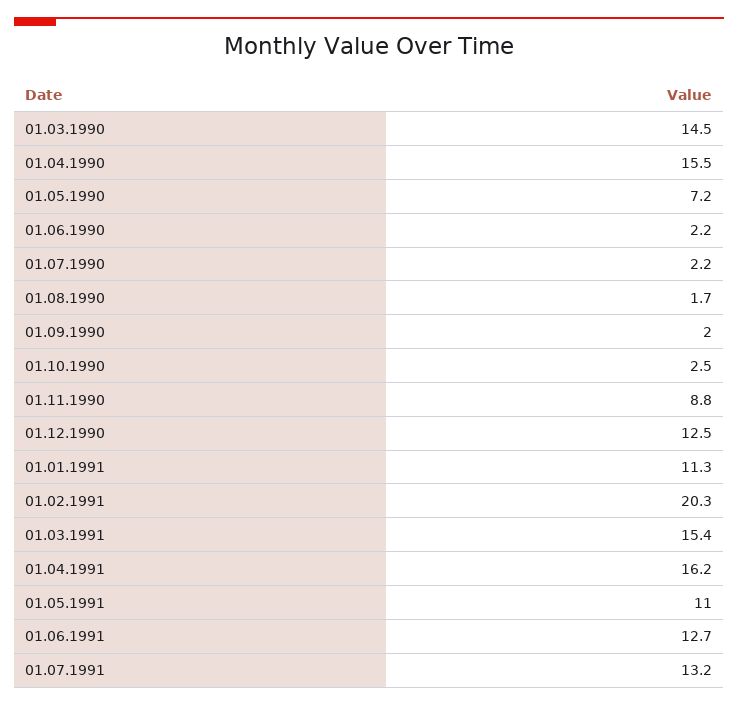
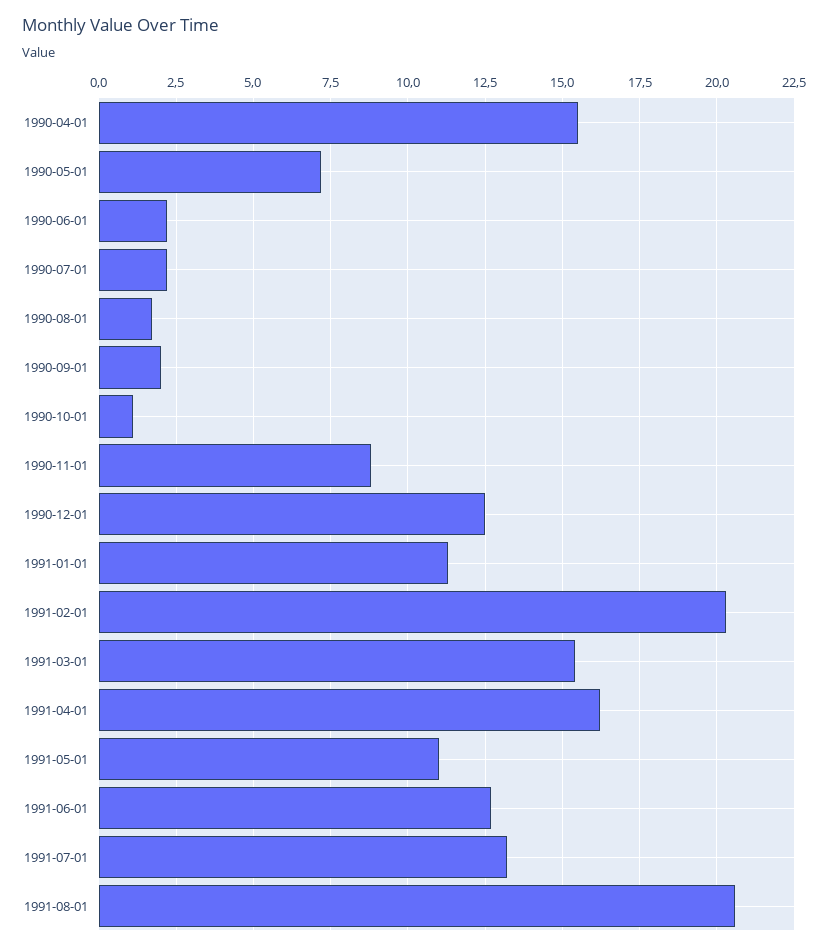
01.03.1990: 14.5 -> none
01.10.1990: 2.5 -> 1
1991-08-01: none -> 20.5

